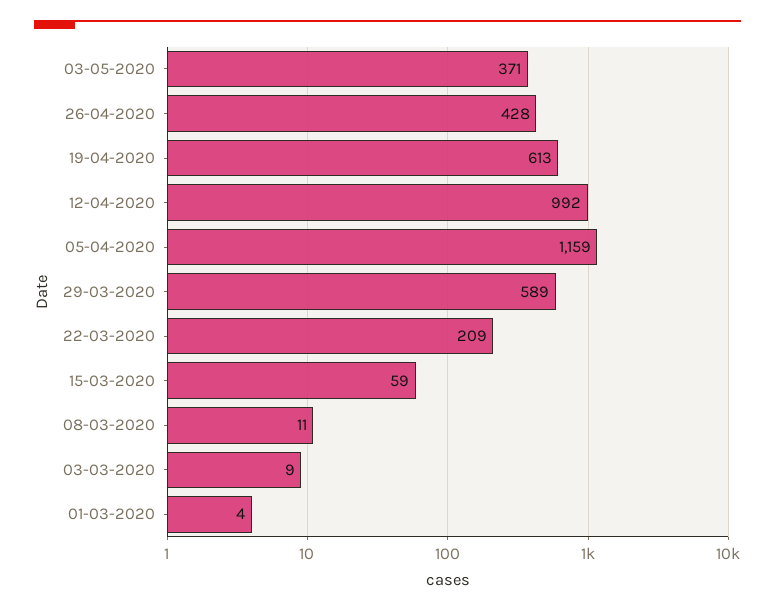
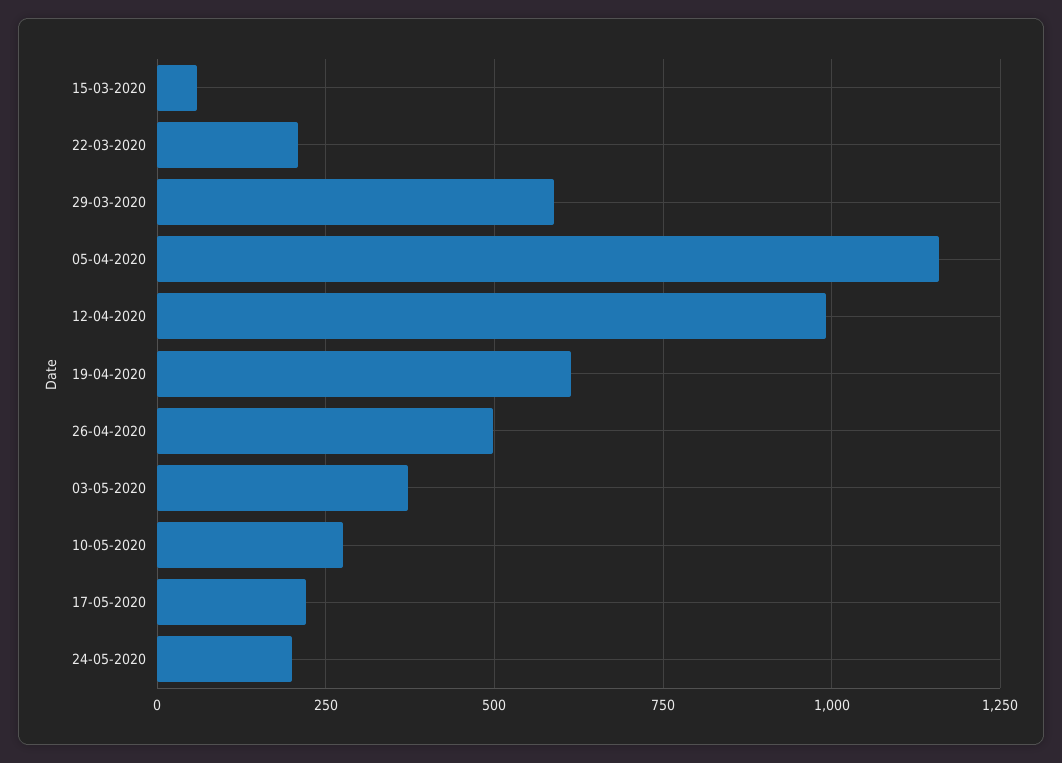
26-04-2020: 428 -> 500
08-03-2020: 11 -> none
03-03-2020: 9 -> none
01-03-2020: 4 -> none
10-05-2020: none -> 275
17-05-2020: none -> 225
24-05-2020: none -> 200

